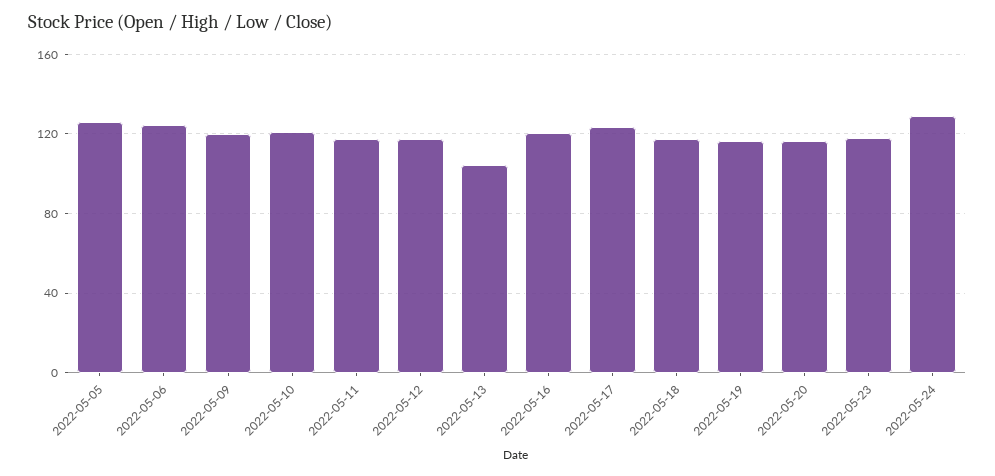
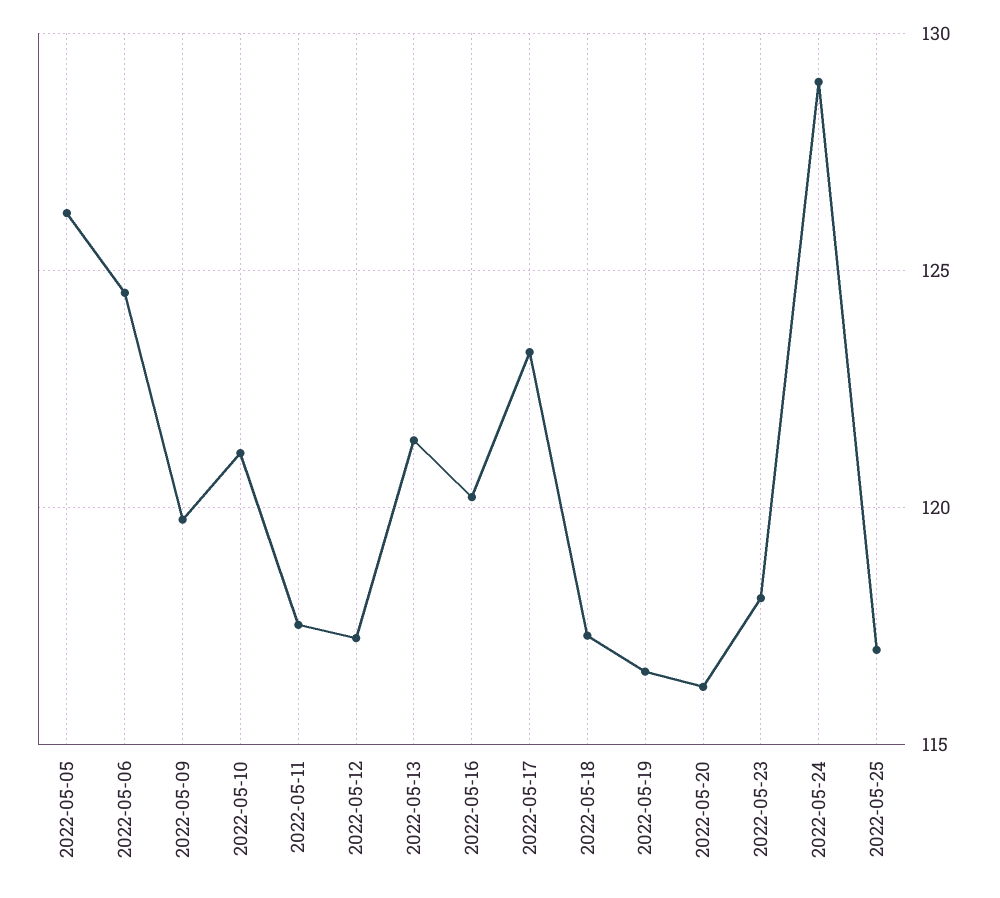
2022-05-13: 105 -> 121.5
2022-05-25: none -> 117

